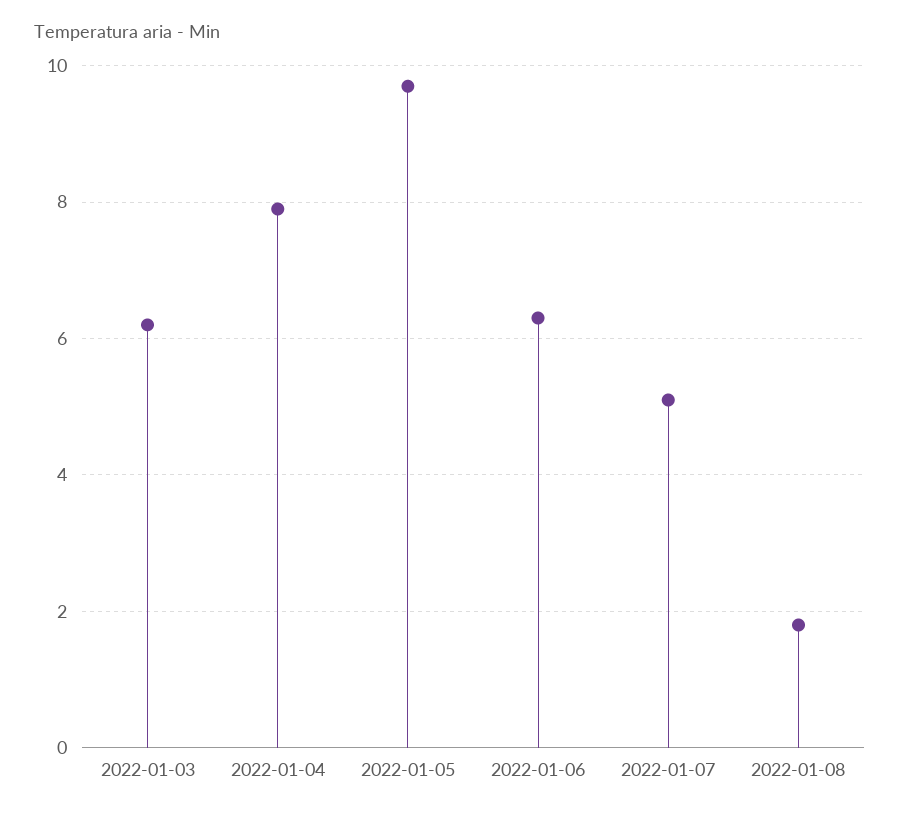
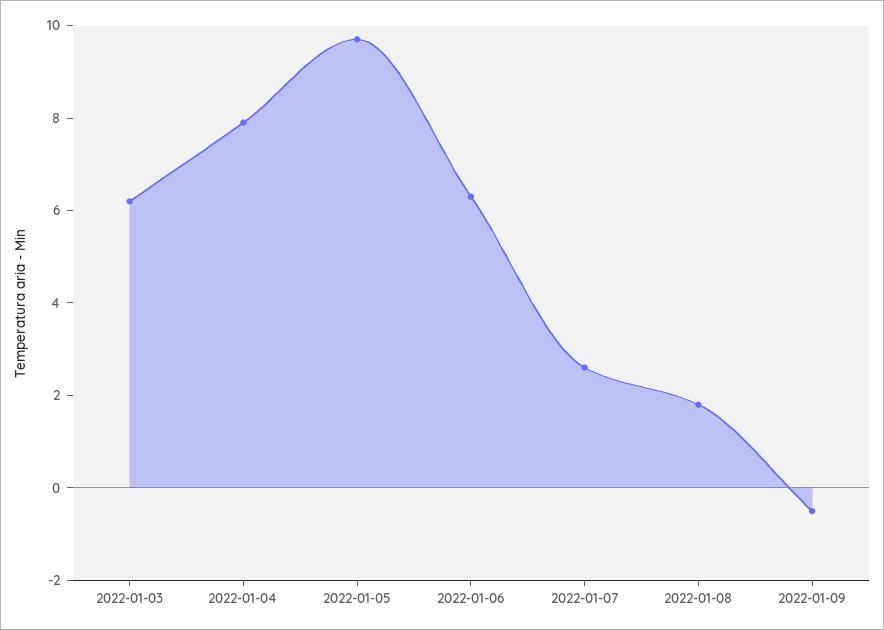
2022-01-07: 5 -> 2.5
2022-01-09: none -> -0.5

